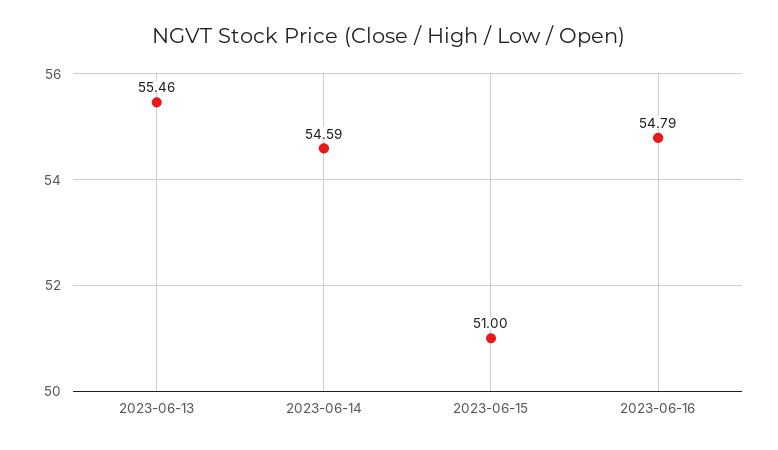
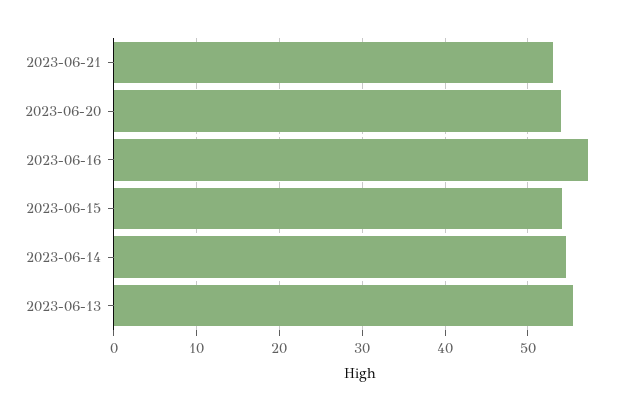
2023-06-15: 51 -> 54
2023-06-16: 54.79 -> 57
2023-06-21: none -> 53
2023-06-20: none -> 54

